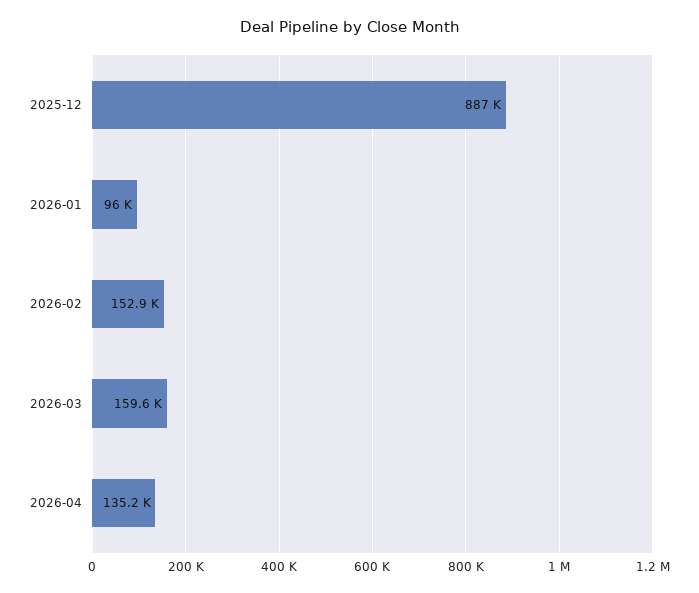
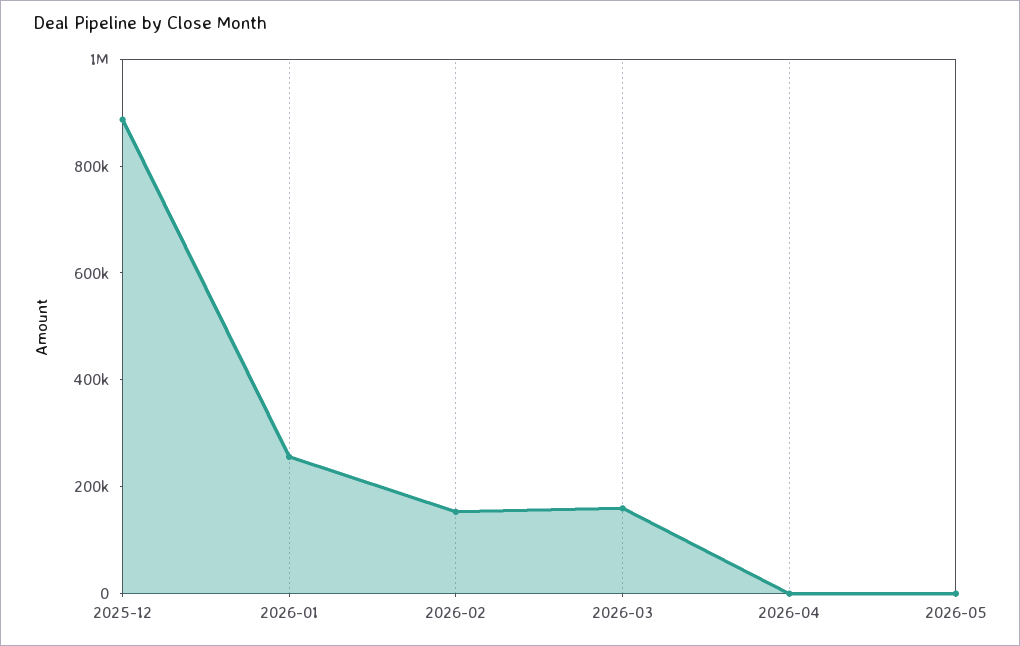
2026-01: 96000 -> 250000
2026-04: 135200 -> 0
2026-05: none -> 0

